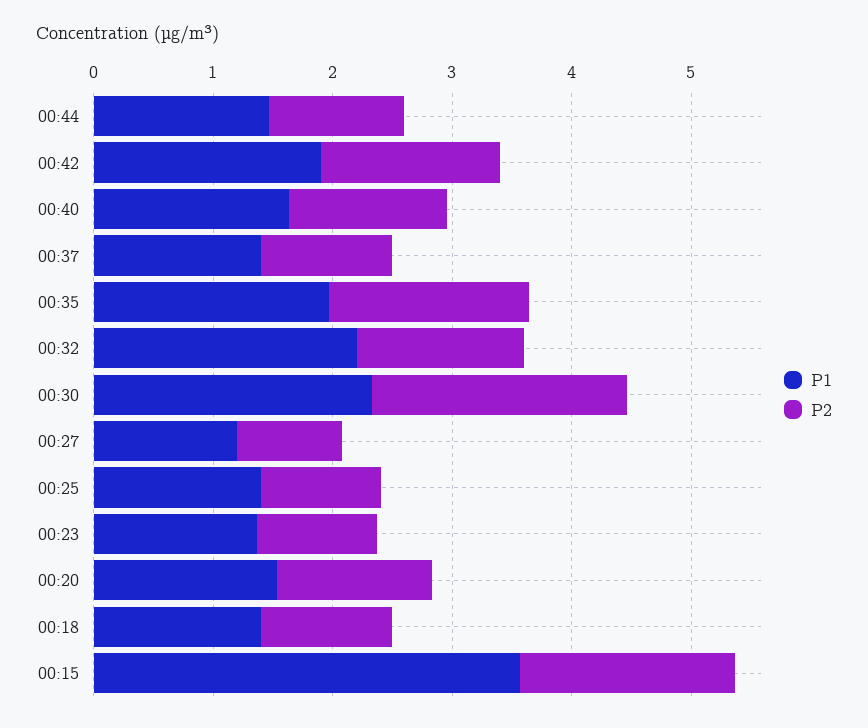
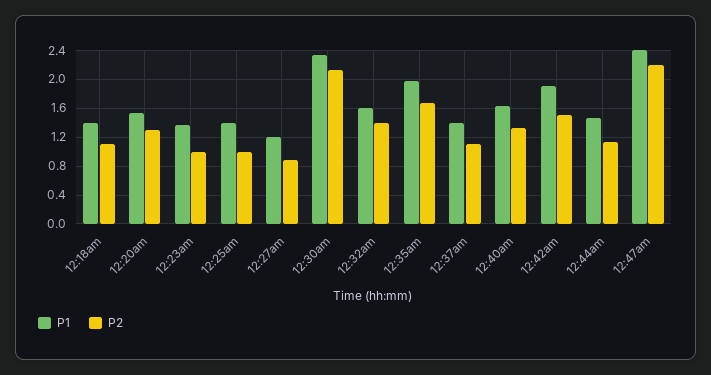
P1, 00:32: 2.2 -> 1.6
P1, 00:15: 3.6 -> none
P2, 00:15: 1.8 -> none
P1, 12:47am: none -> 2.4
P2, 12:47am: none -> 2.2

